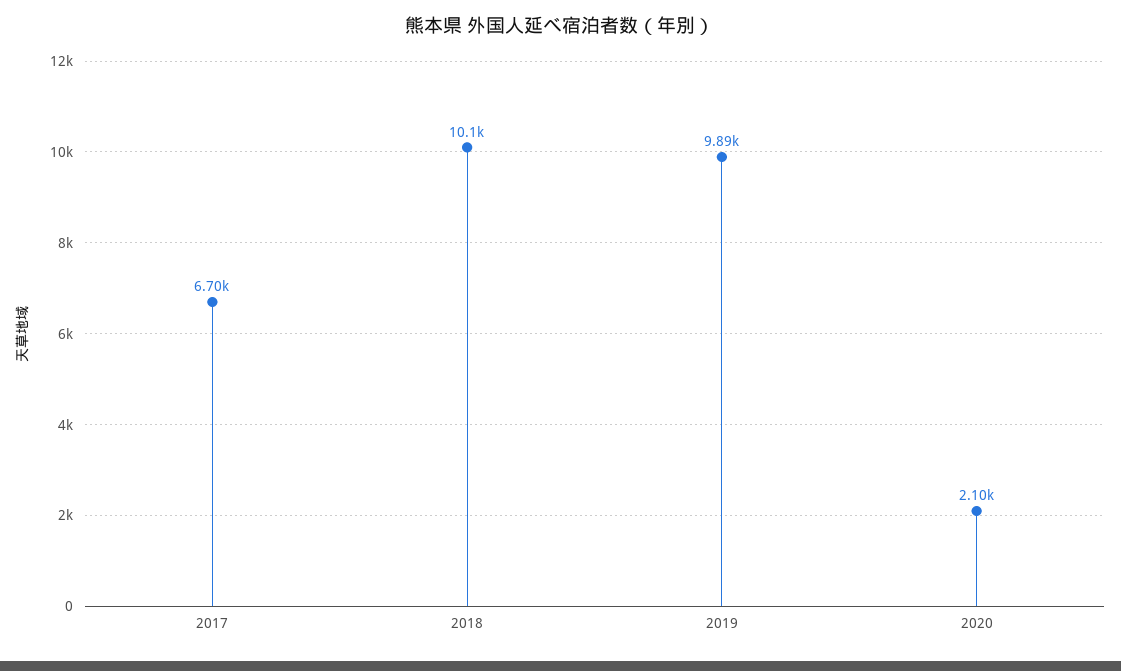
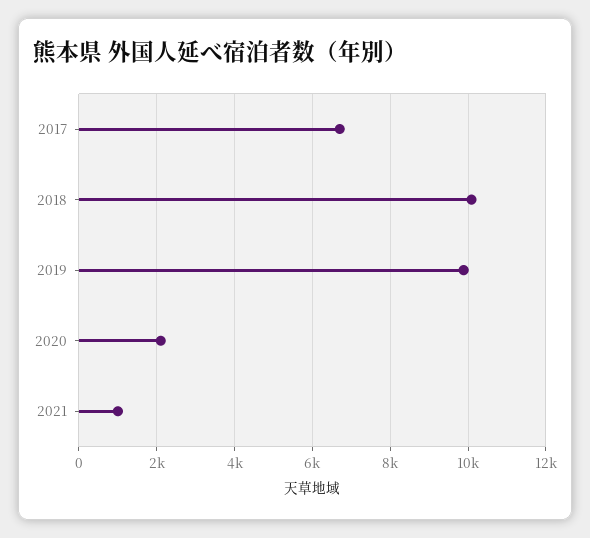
2021: none -> 1000

